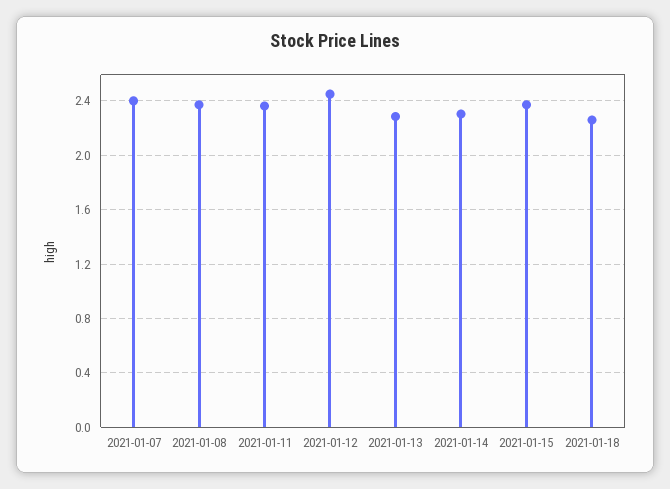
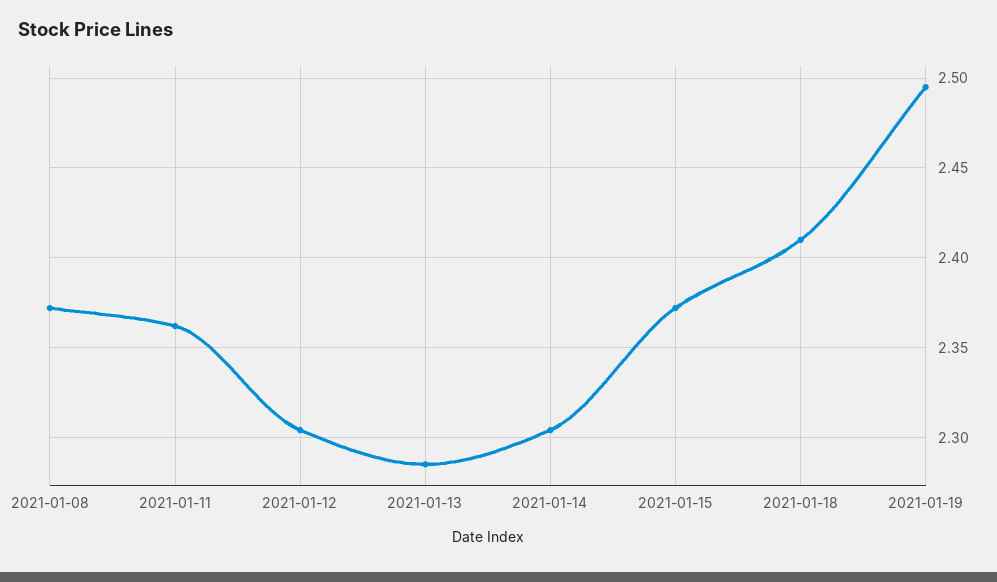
2021-01-07: 2.4 -> none
2021-01-12: 2.45 -> 2.305
2021-01-18: 2.25 -> 2.41
2021-01-19: none -> 2.495

